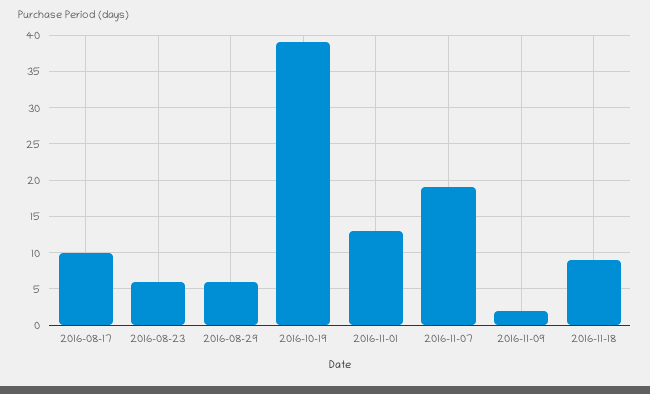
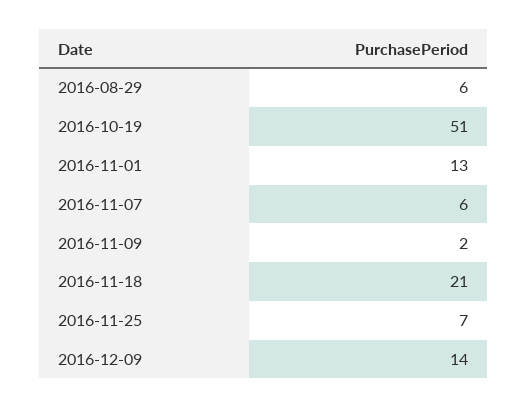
2016-08-17: 10 -> none
2016-08-23: 6 -> none
2016-10-19: 39 -> 51
2016-11-07: 19 -> 6
2016-11-18: 9 -> 21
2016-11-25: none -> 7
2016-12-09: none -> 14

